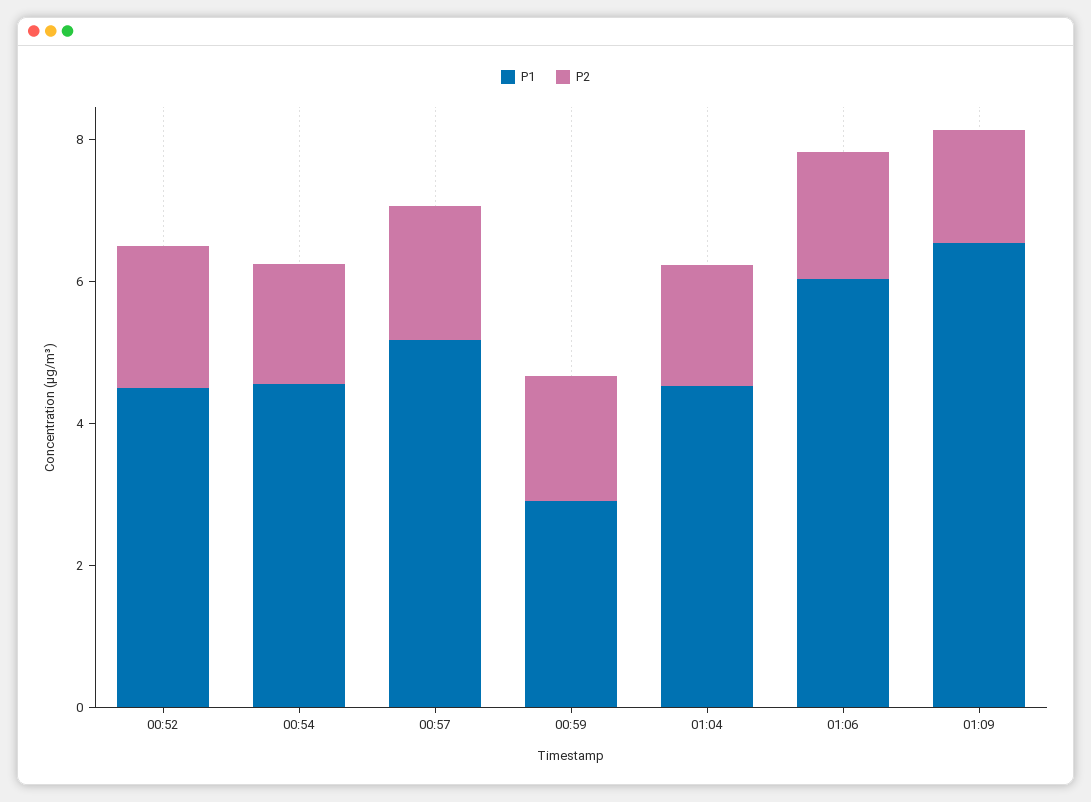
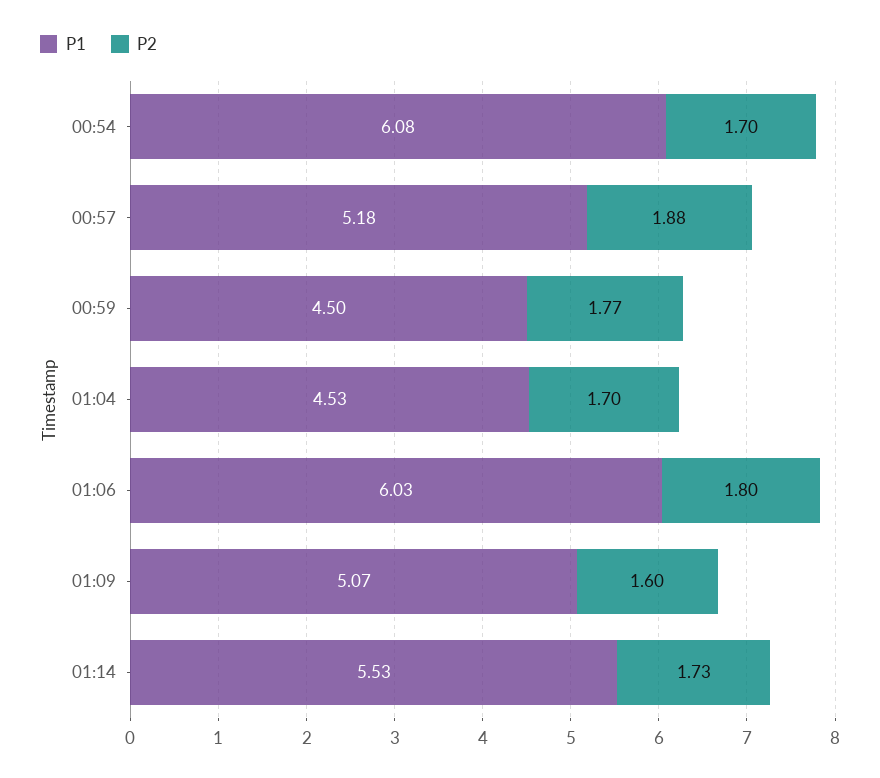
P1, 00:52: 4.5 -> none
P2, 00:52: 2 -> none
P1, 00:54: 4.5 -> 6.08
P1, 00:59: 3 -> 4.5
P1, 01:09: 6.5 -> 5.07
P1, 01:14: none -> 5.53
P2, 01:14: none -> 1.73

